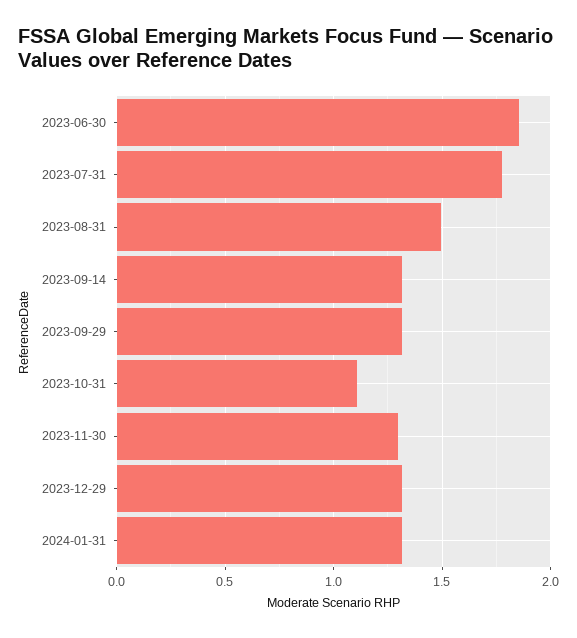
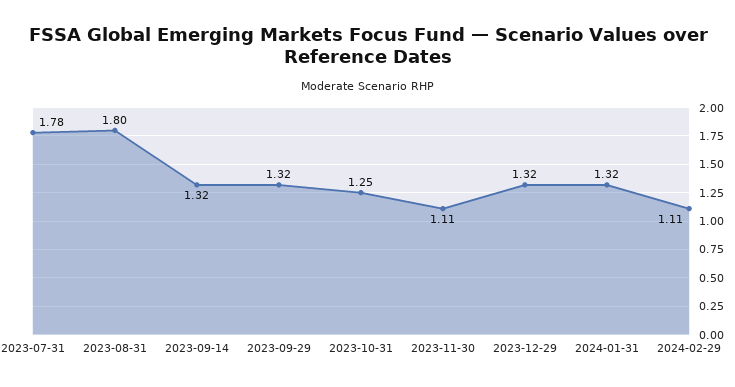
2023-06-30: 1.85 -> none
2023-08-31: 1.5 -> 1.8
2023-10-31: 1.1 -> 1.25
2023-11-30: 1.3 -> 1.11
2024-02-29: none -> 1.11

